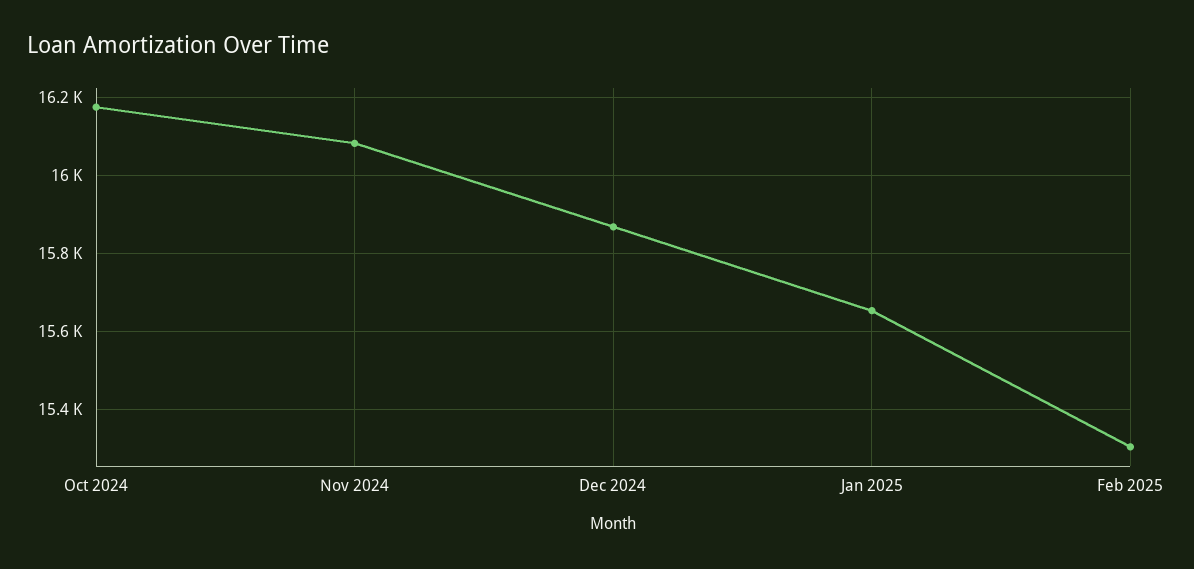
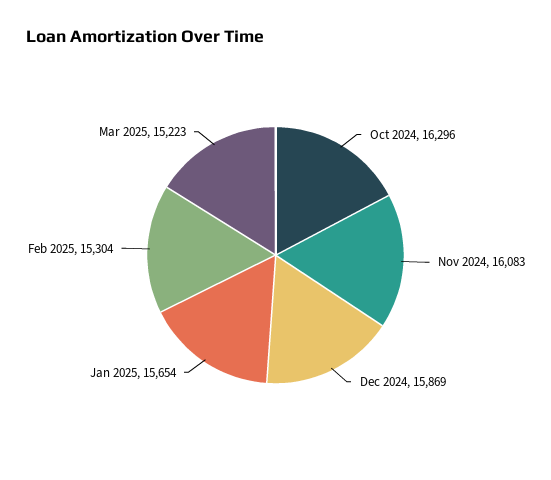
Oct 2024: 16180 -> 16296
Mar 2025: none -> 15223

